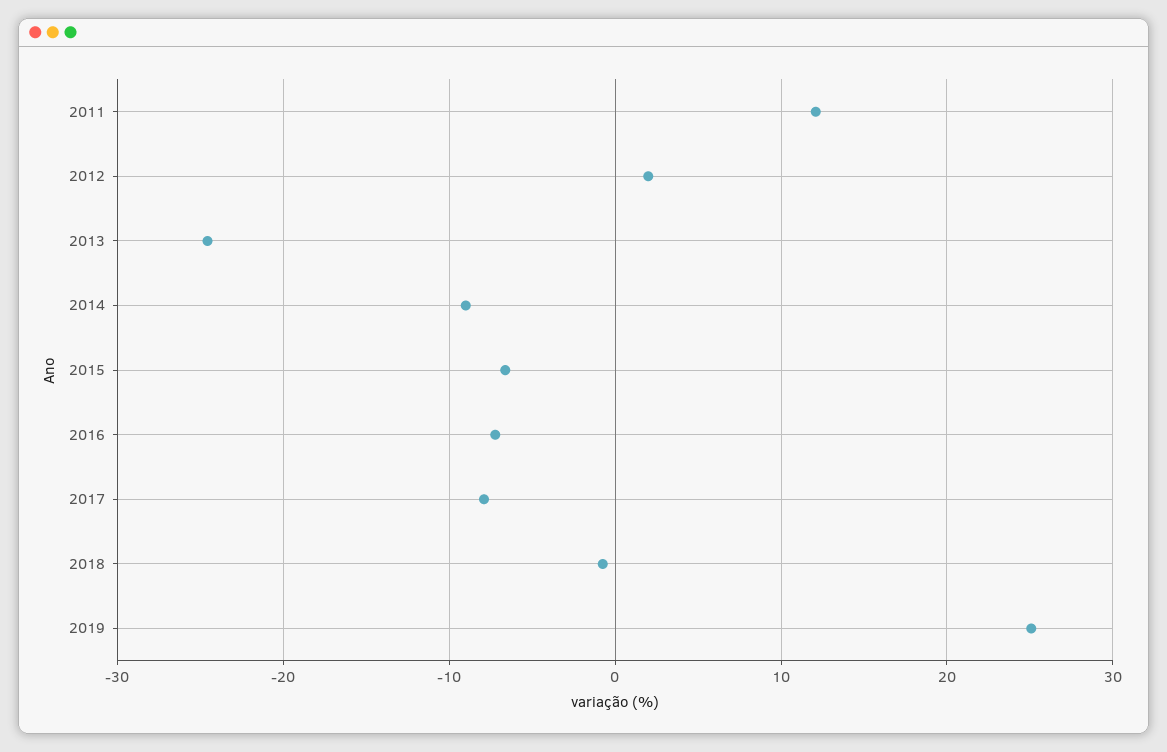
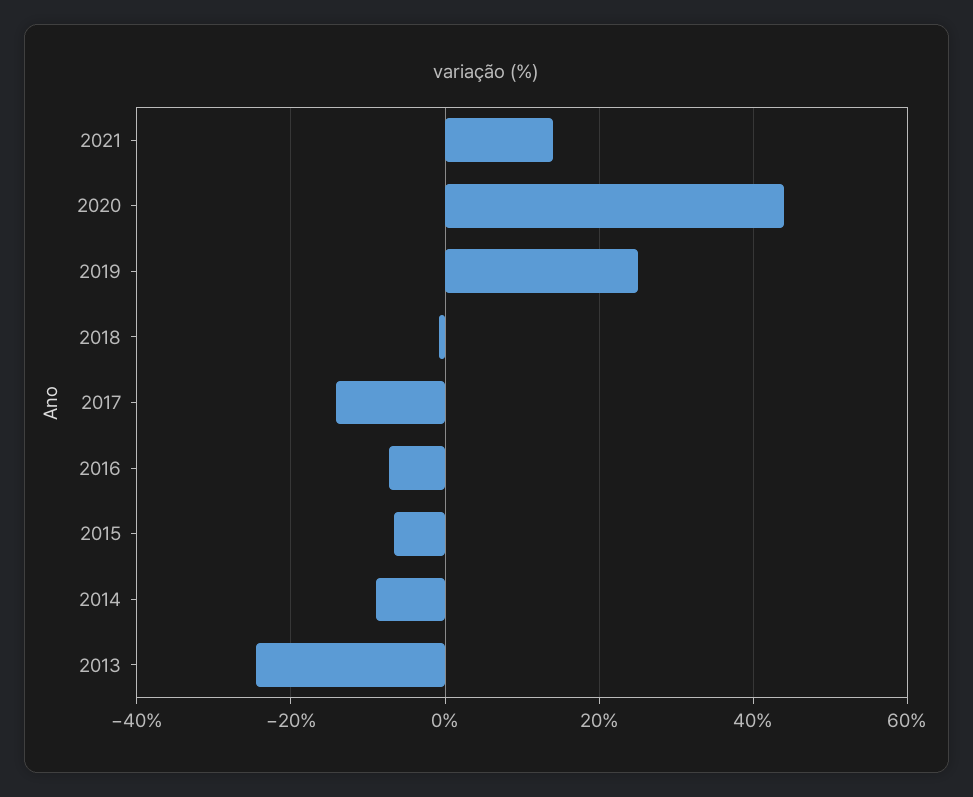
2011: 12 -> none
2012: 2 -> none
2017: -8 -> -14
2021: none -> 14
2020: none -> 44

